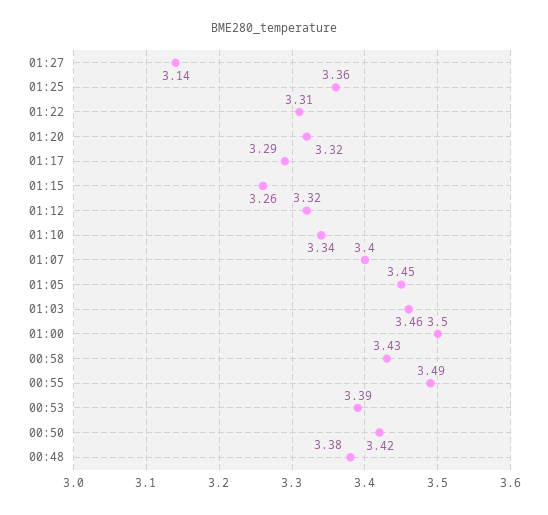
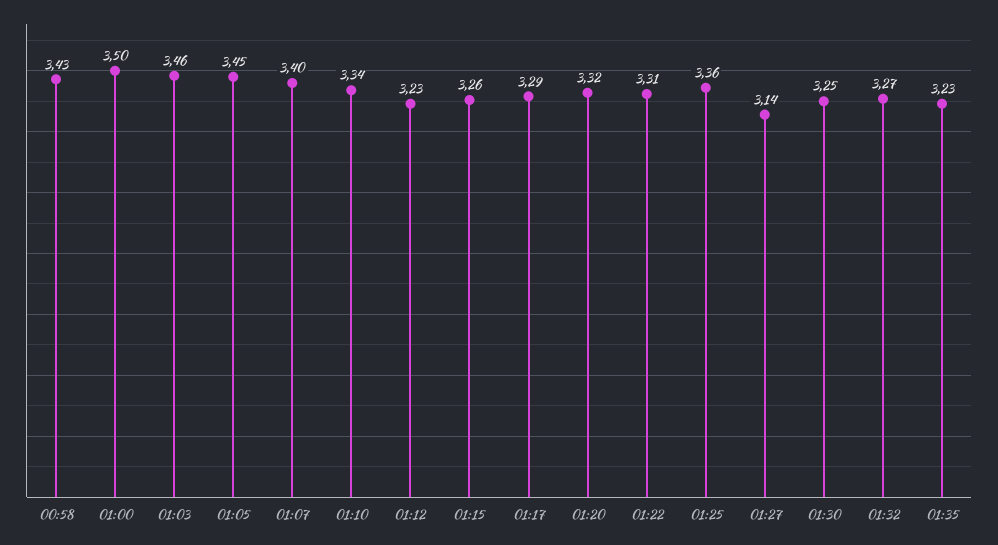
01:12: 3.32 -> 3.23
00:55: 3.49 -> none
00:53: 3.39 -> none
00:50: 3.42 -> none
00:48: 3.38 -> none
01:30: none -> 3.25
01:32: none -> 3.27
01:35: none -> 3.23

